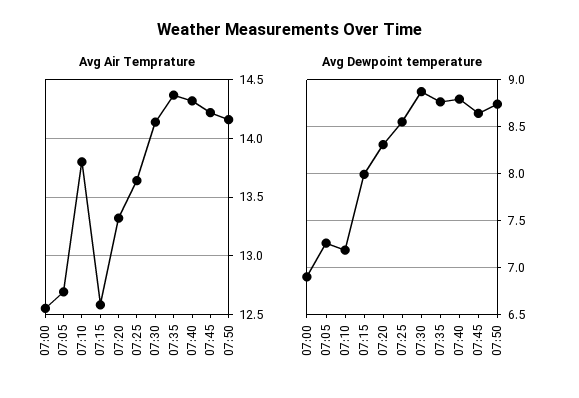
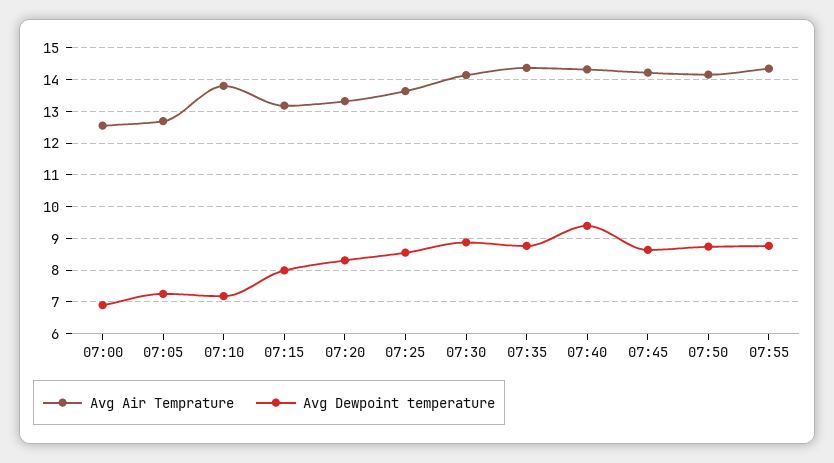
Avg Air Temprature, 07:15: 12.6 -> 13.2
Avg Dewpoint temperature, 07:40: 8.8 -> 9.4
Avg Air Temprature, 07:55: none -> 14.4
Avg Dewpoint temperature, 07:55: none -> 8.8

